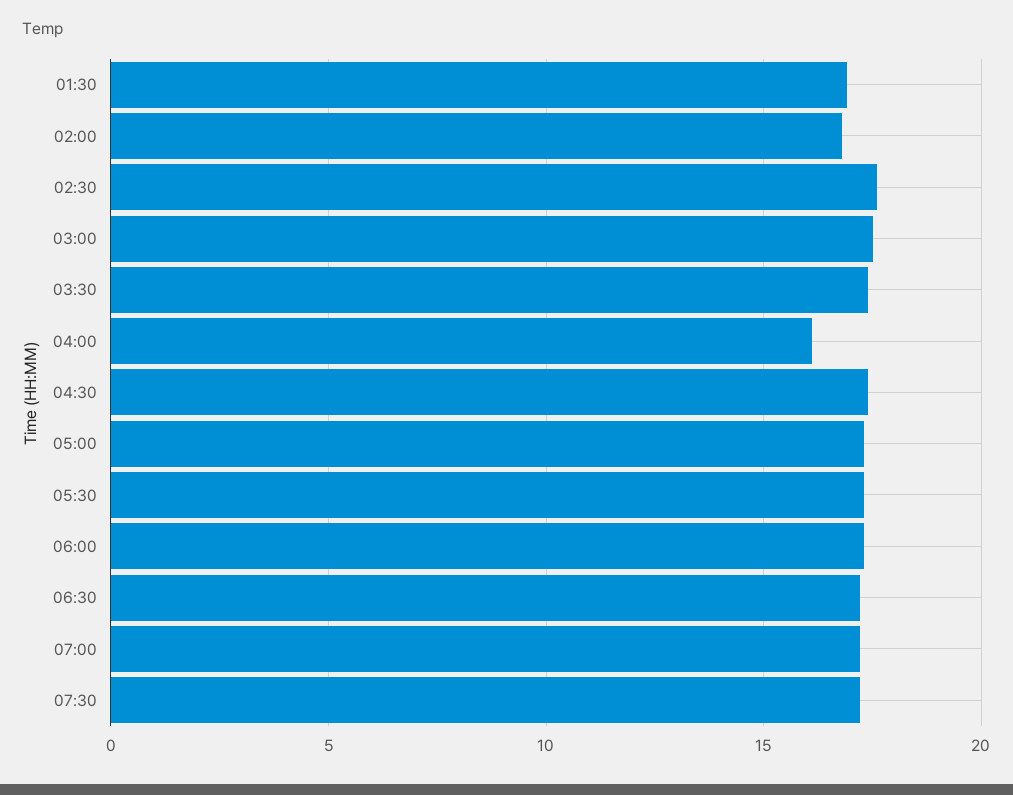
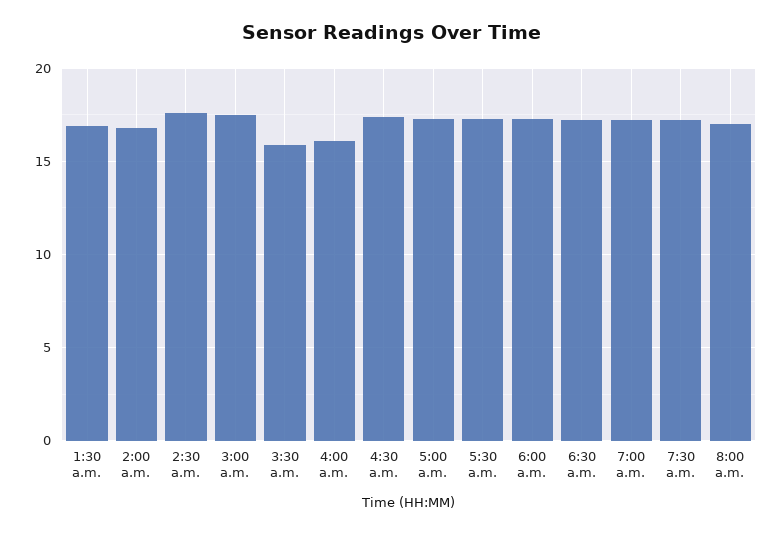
03:30: 17.5 -> 16
8:00 a.m.: none -> 17

